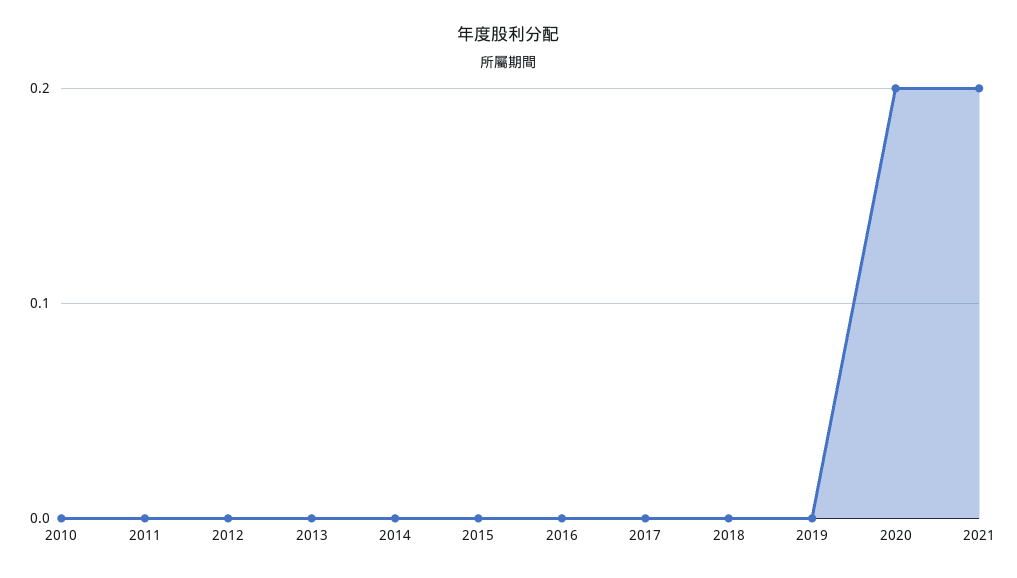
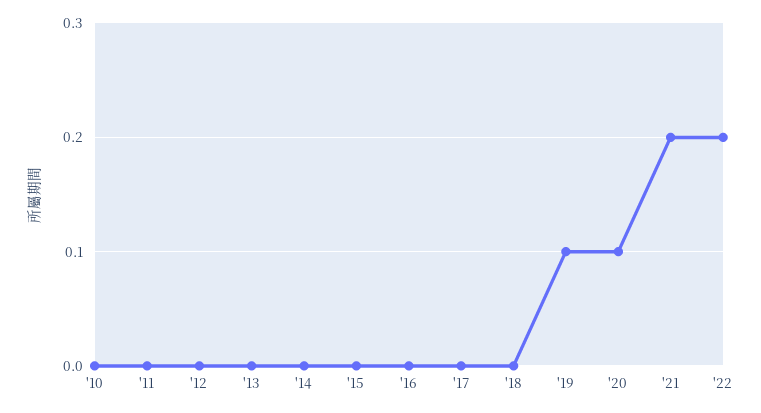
2019: 0 -> 0.1
2020: 0.2 -> 0.1
'22: none -> 0.2

